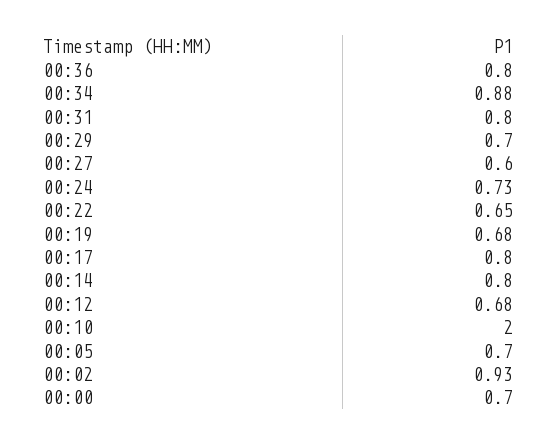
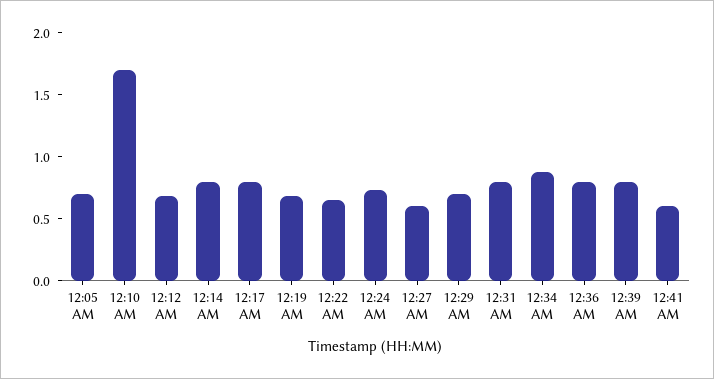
00:10: 2 -> 1.7
00:02: 0.93 -> none
00:00: 0.7 -> none
12:39 AM: none -> 0.8
12:41 AM: none -> 0.6

